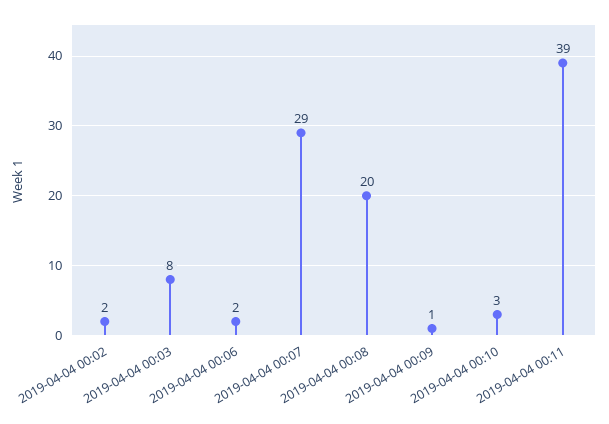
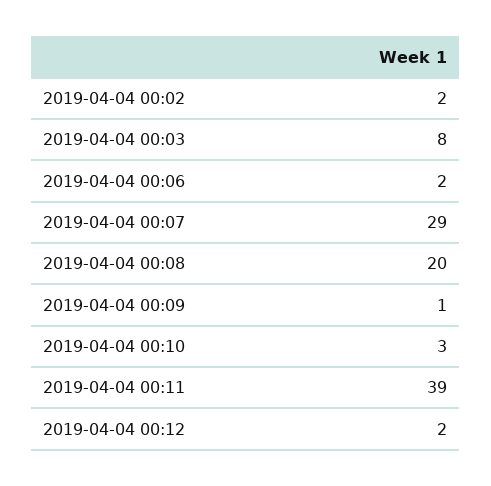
2019-04-04 00:12: none -> 2

